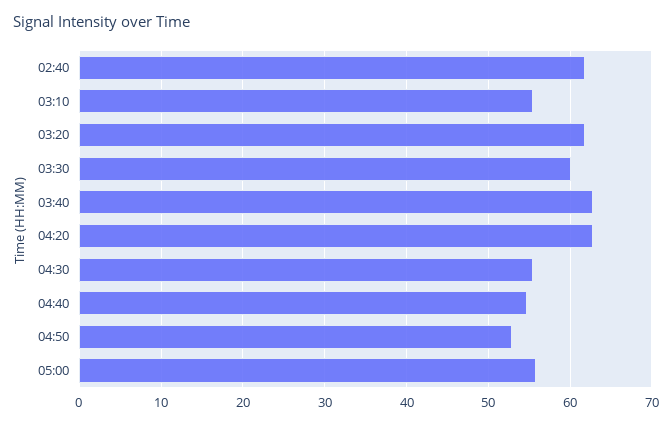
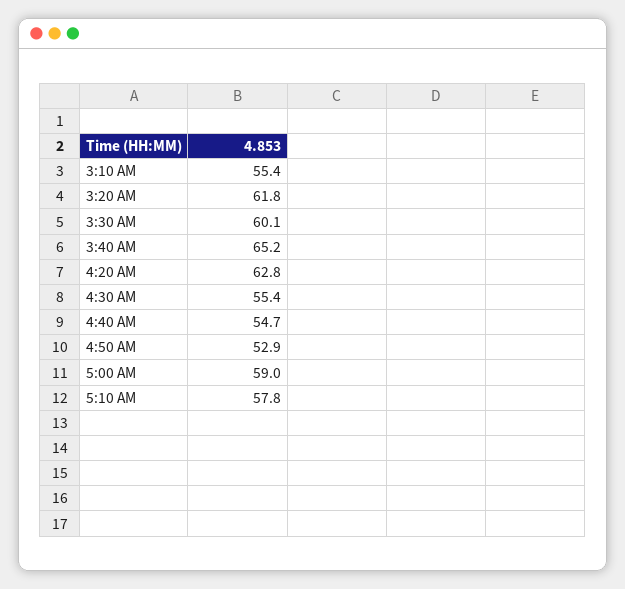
02:40: 62 -> none
03:40: 63 -> 65.2
05:00: 56 -> 59
5:10 AM: none -> 57.8

